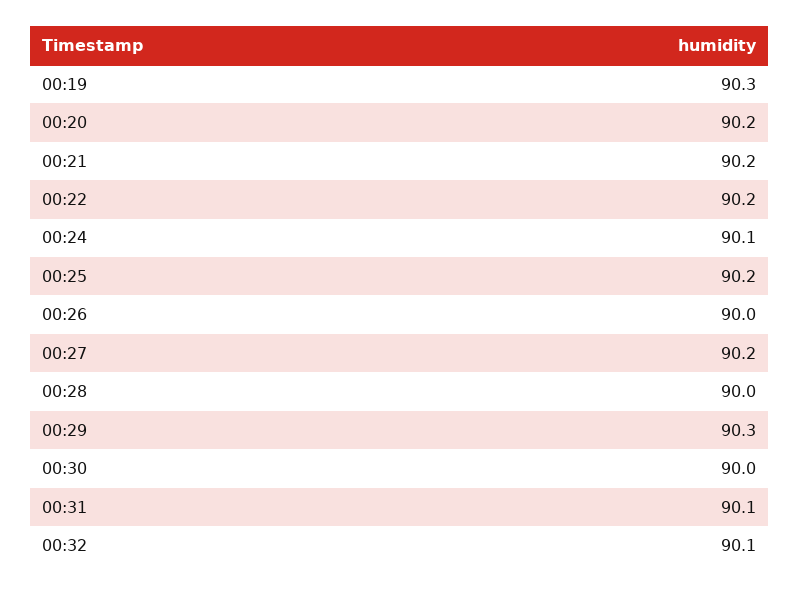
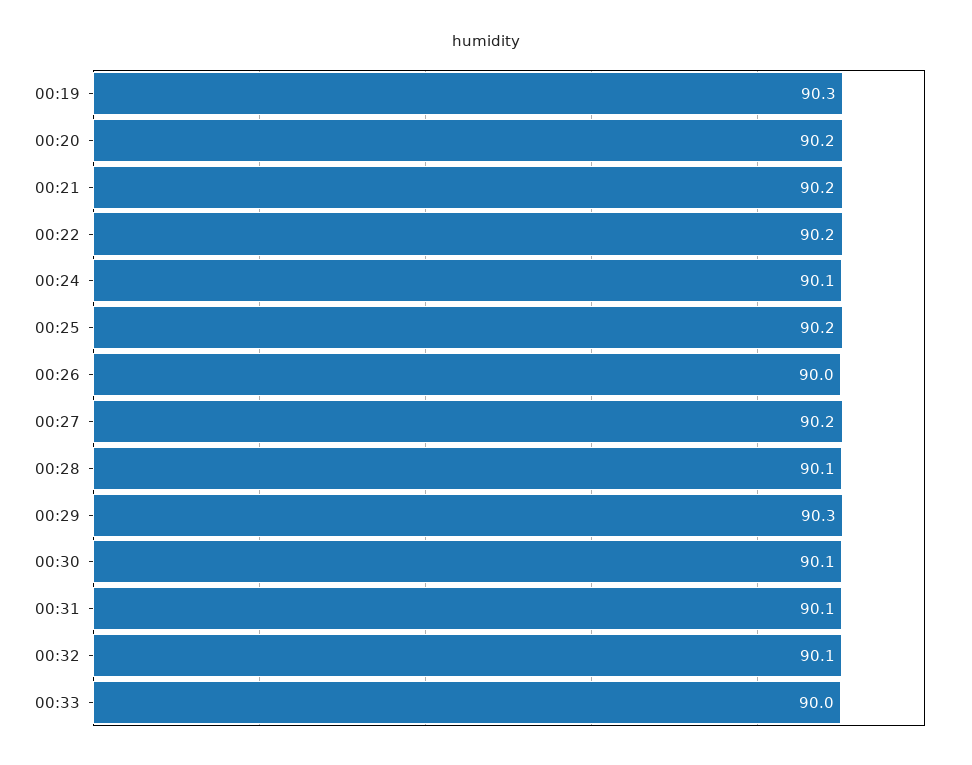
00:28: 90 -> 90.1
00:30: 90 -> 90.1
00:33: none -> 90

